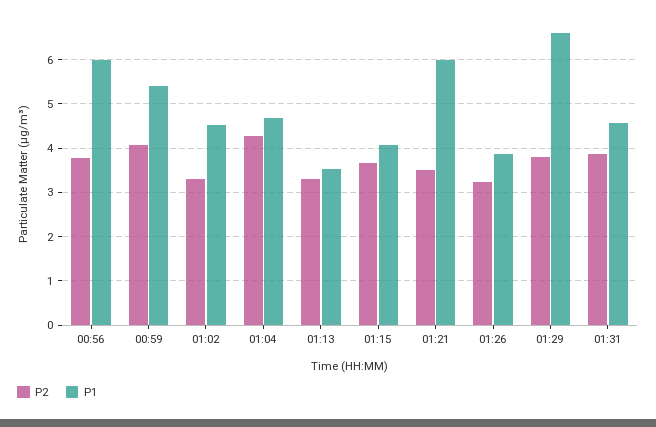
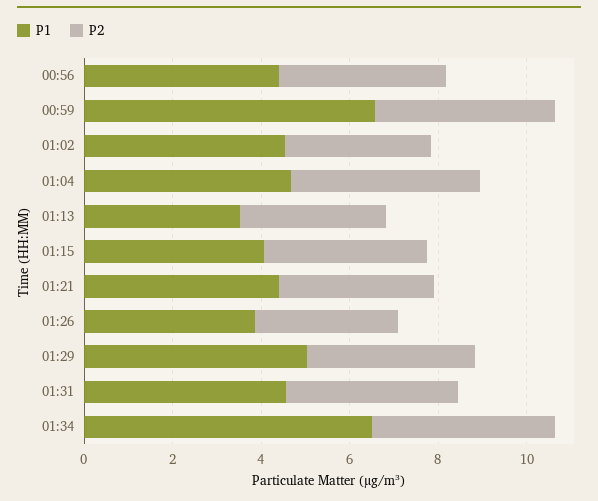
P1, 00:56: 6 -> 4.5
P1, 00:59: 5.4 -> 6.5
P1, 01:21: 6 -> 4.5
P1, 01:29: 6.6 -> 5
P1, 01:34: none -> 6.5
P2, 01:34: none -> 4

